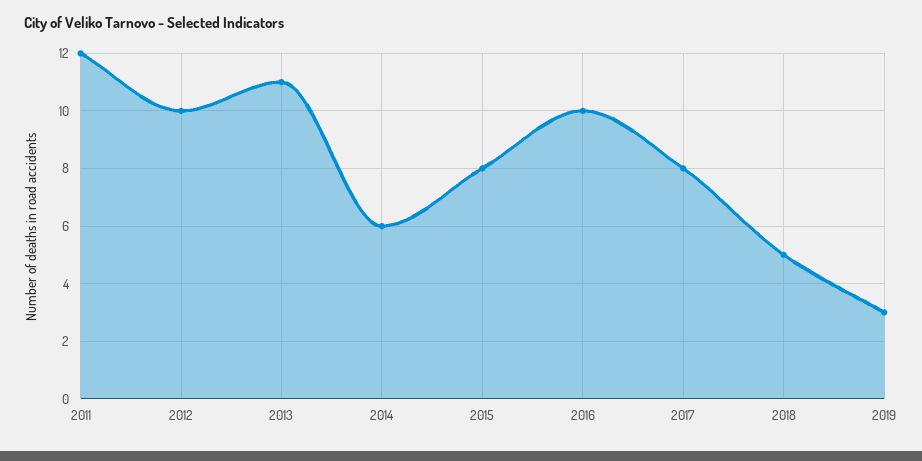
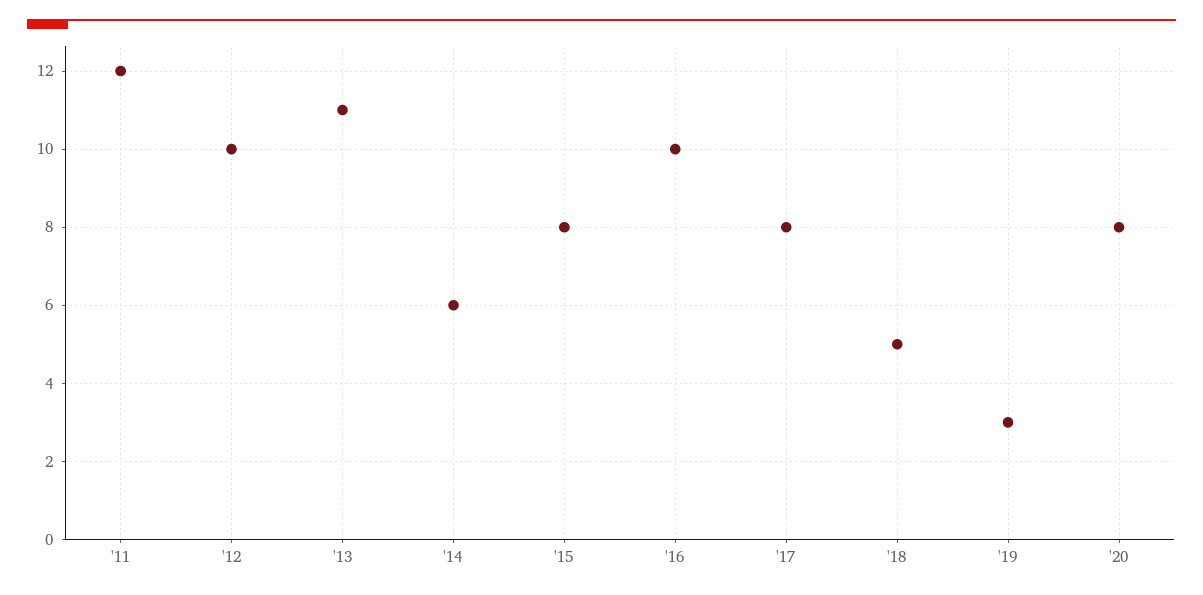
'20: none -> 8

